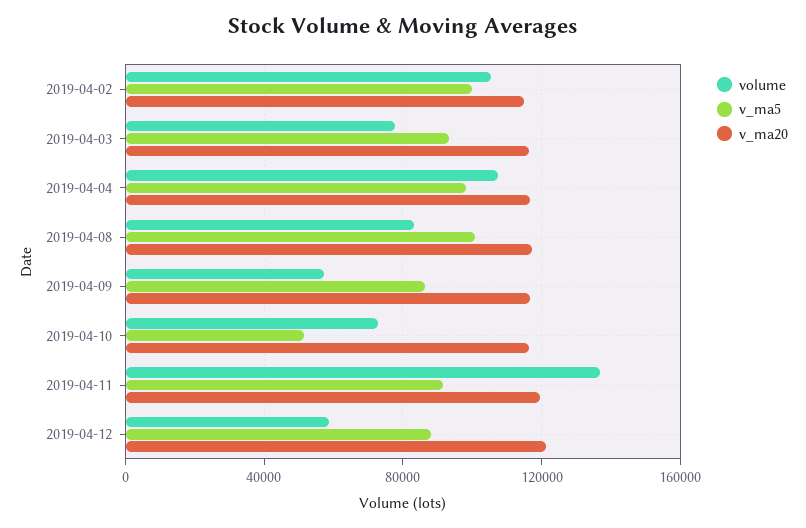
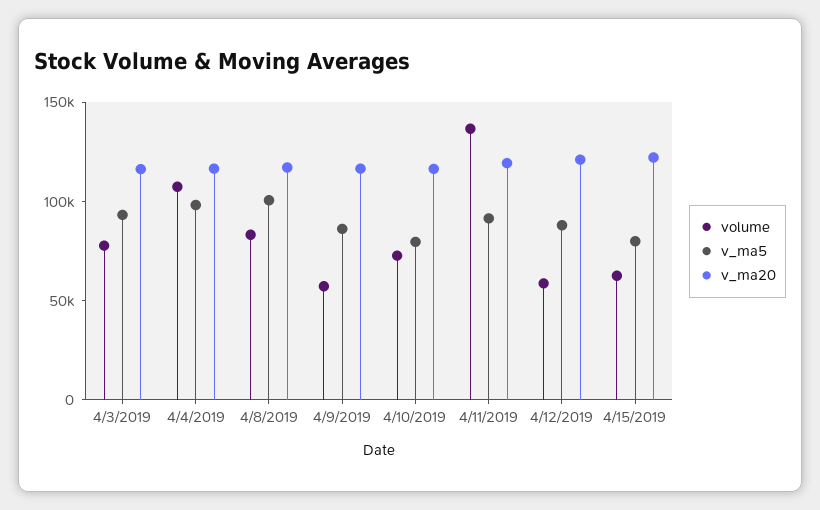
volume, 2019-04-02: 105000 -> none
v_ma5, 2019-04-02: 100000 -> none
v_ma20, 2019-04-02: 115000 -> none
v_ma5, 2019-04-10: 50000 -> 80000
volume, 4/15/2019: none -> 60000
v_ma5, 4/15/2019: none -> 80000
v_ma20, 4/15/2019: none -> 120000

